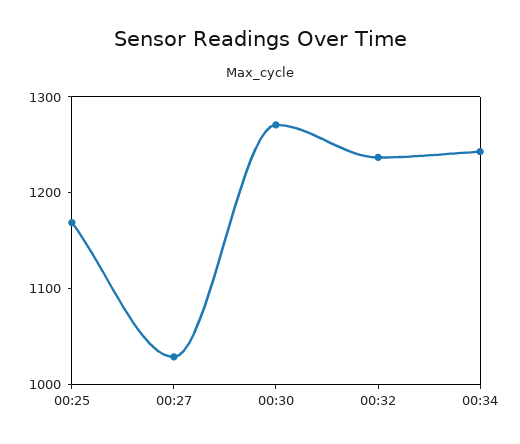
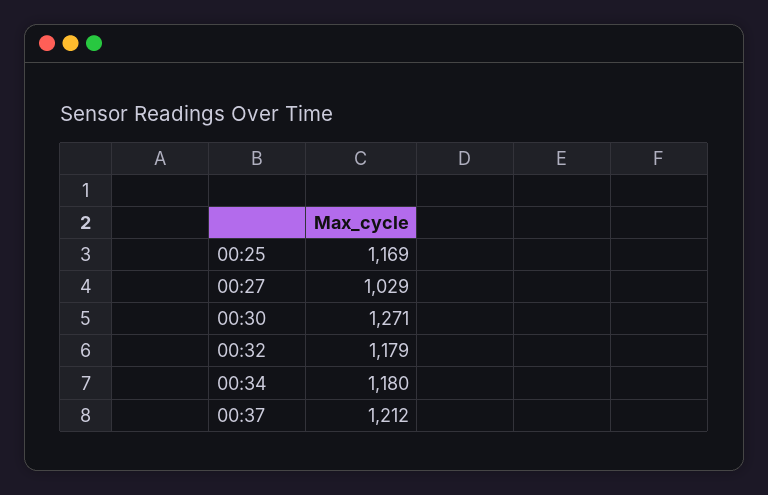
00:32: 1240 -> 1179
00:34: 1240 -> 1180
00:37: none -> 1212

